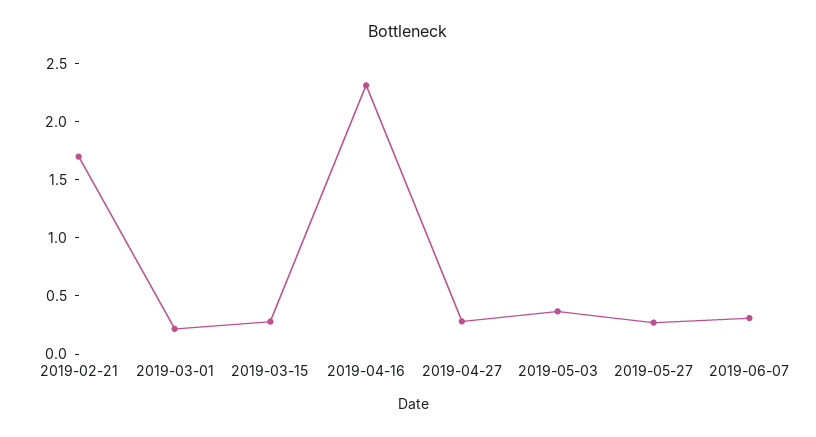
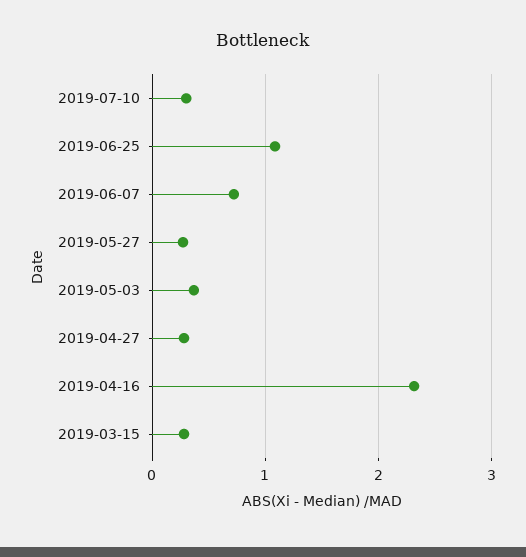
2019-02-21: 1.7 -> none
2019-03-01: 0.2 -> none
2019-06-07: 0.3 -> 0.7
2019-07-10: none -> 0.3
2019-06-25: none -> 1.1

